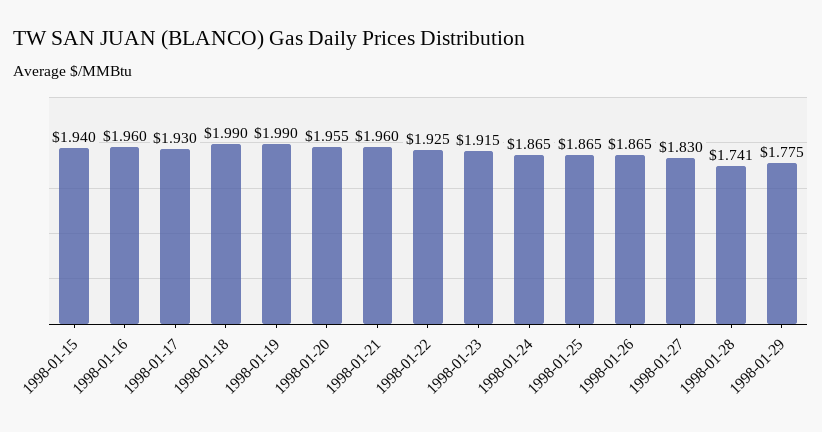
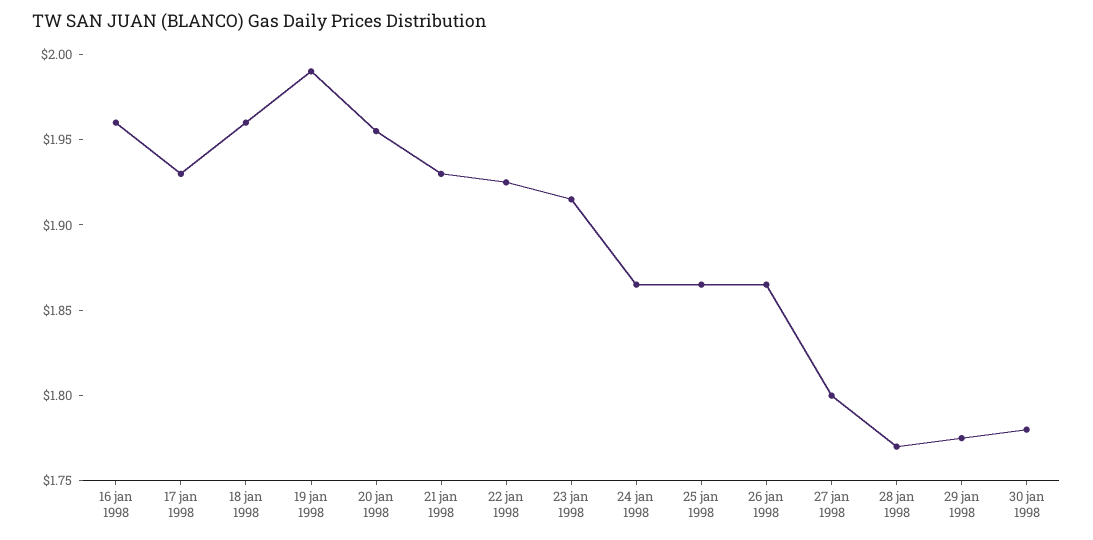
1998-01-15: 1.94 -> none
1998-01-18: 1.99 -> 1.96
1998-01-21: 1.96 -> 1.93
1998-01-27: 1.83 -> 1.8
1998-01-28: 1.741 -> 1.77
30 jan 1998: none -> 1.78

